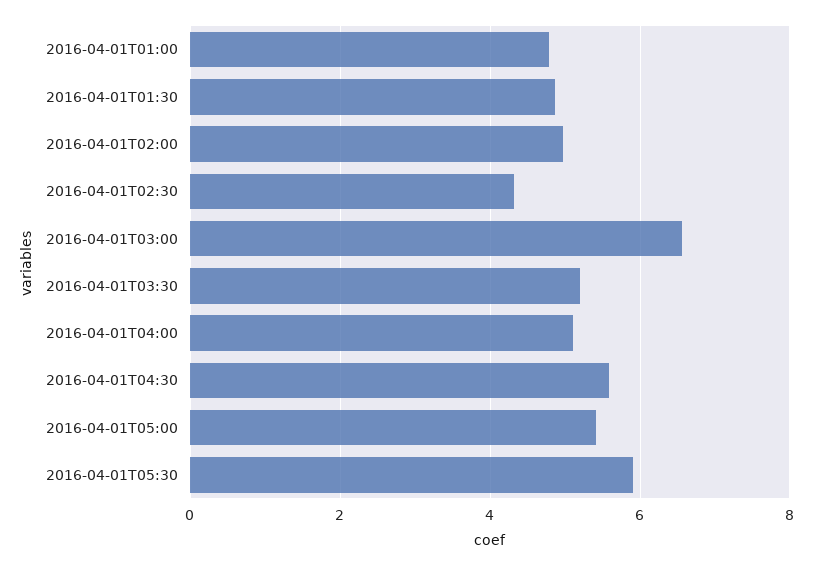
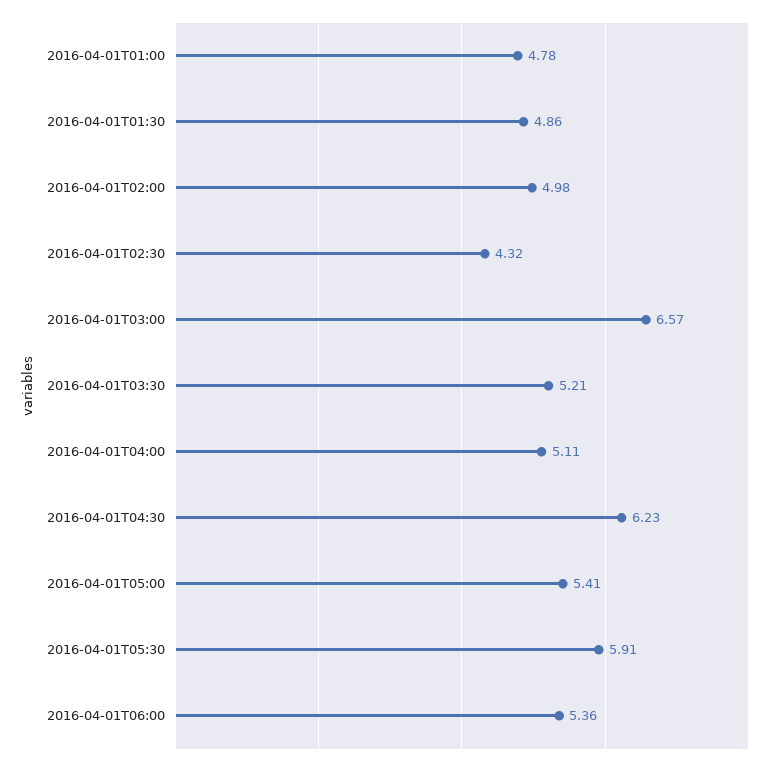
2016-04-01T04:30: 5.6 -> 6.23
2016-04-01T06:00: none -> 5.36

